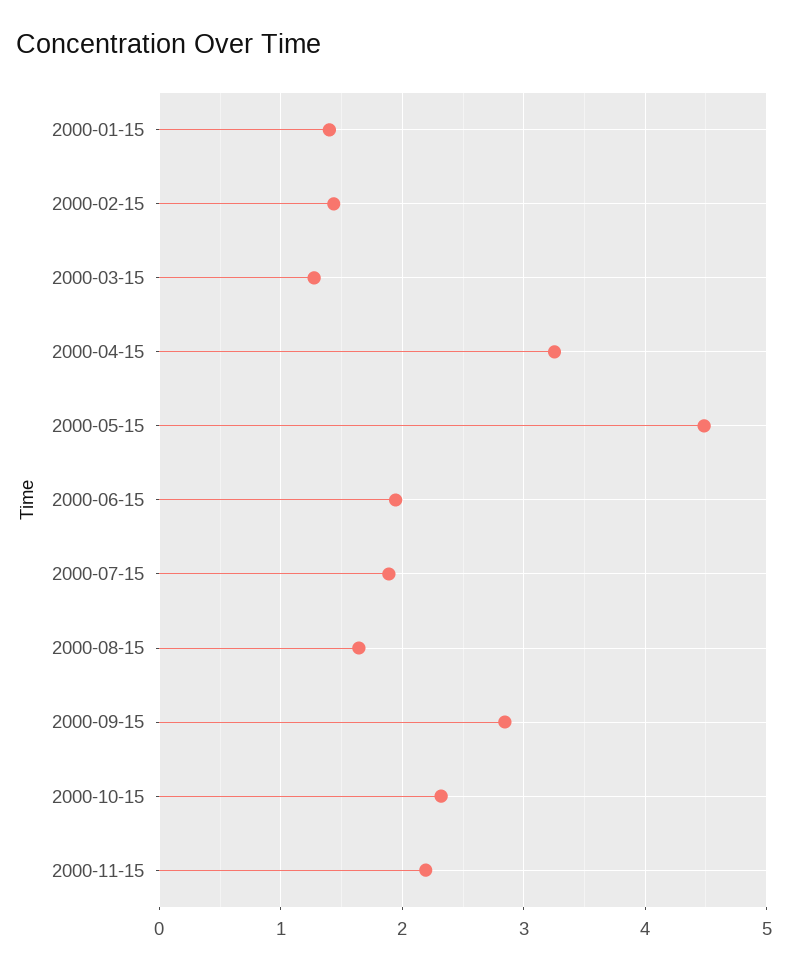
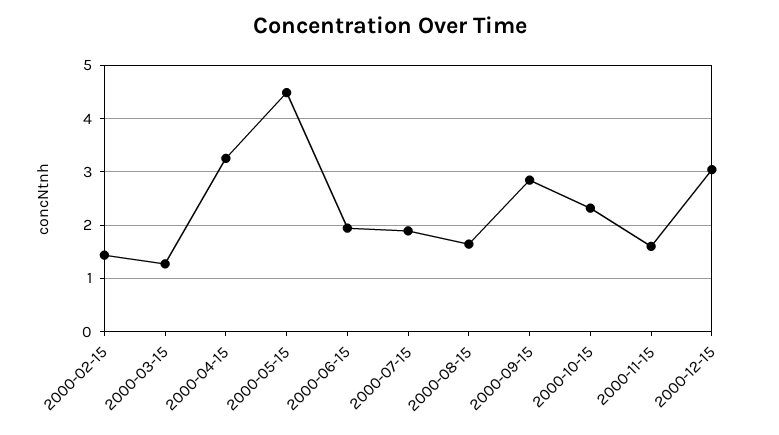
2000-01-15: 1.4 -> none
2000-11-15: 2.2 -> 1.6
2000-12-15: none -> 3

